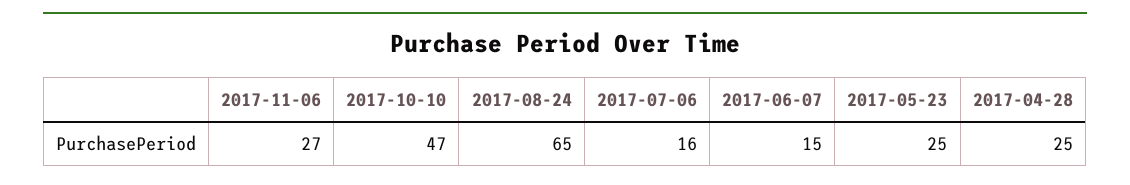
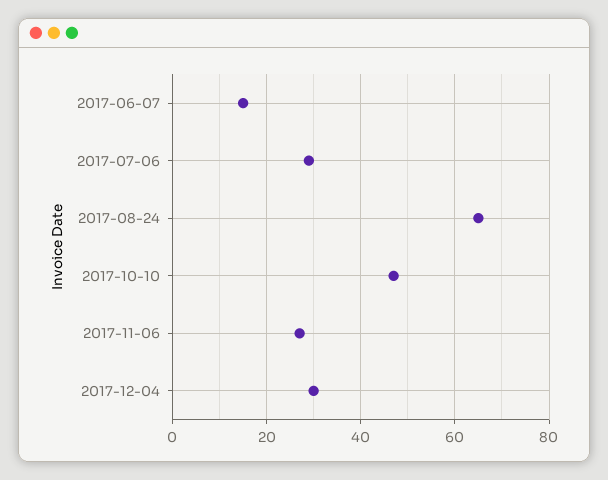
2017-07-06: 16 -> 30
2017-05-23: 25 -> none
2017-04-28: 25 -> none
2017-12-04: none -> 30

